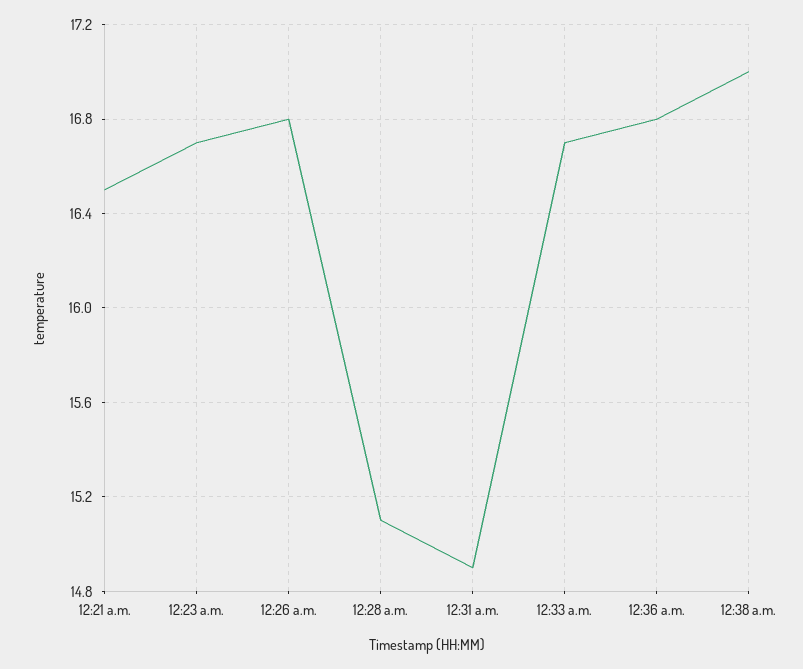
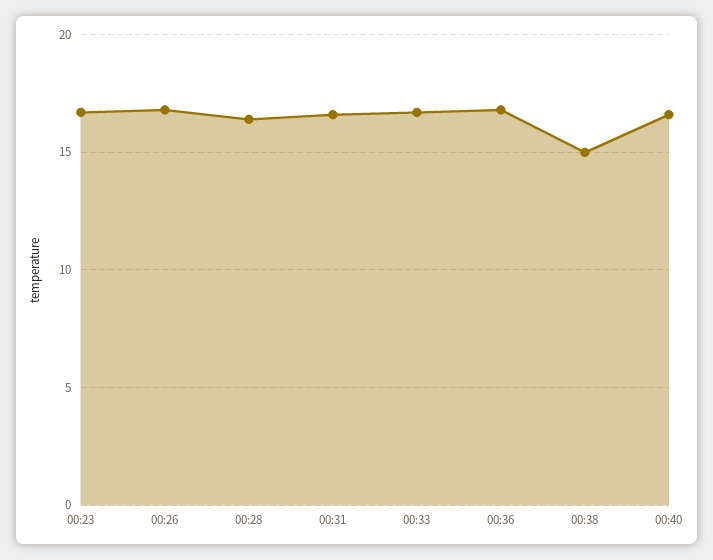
12:21 a.m.: 16.5 -> none
12:28 a.m.: 15.1 -> 16.5
12:31 a.m.: 14.9 -> 16.5
12:38 a.m.: 17 -> 15
00:40: none -> 16.5

